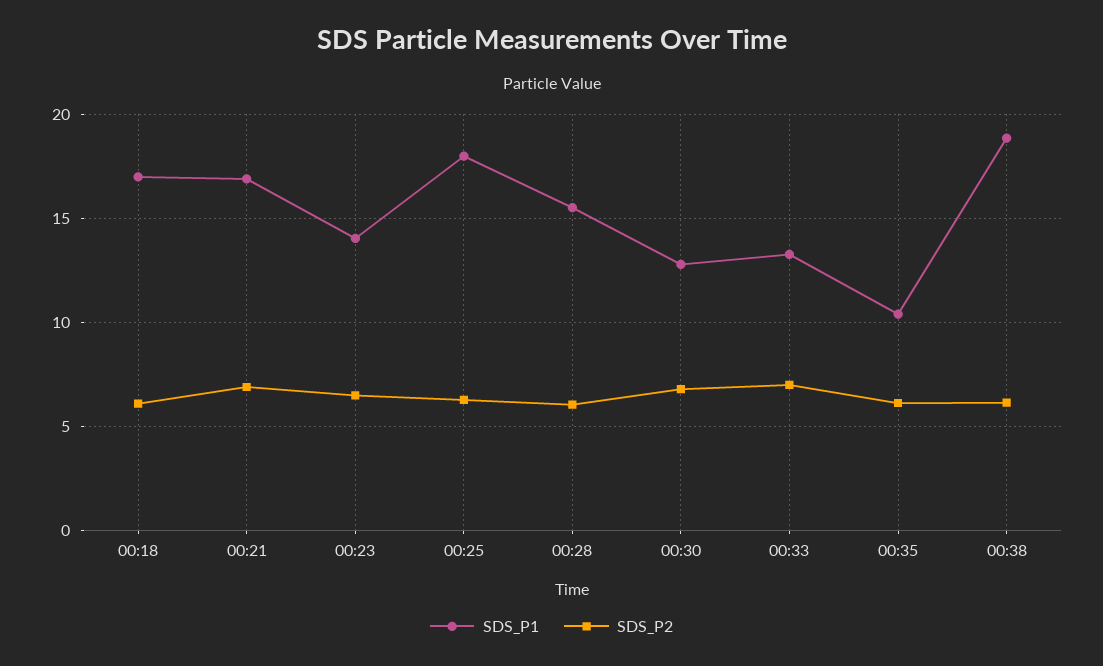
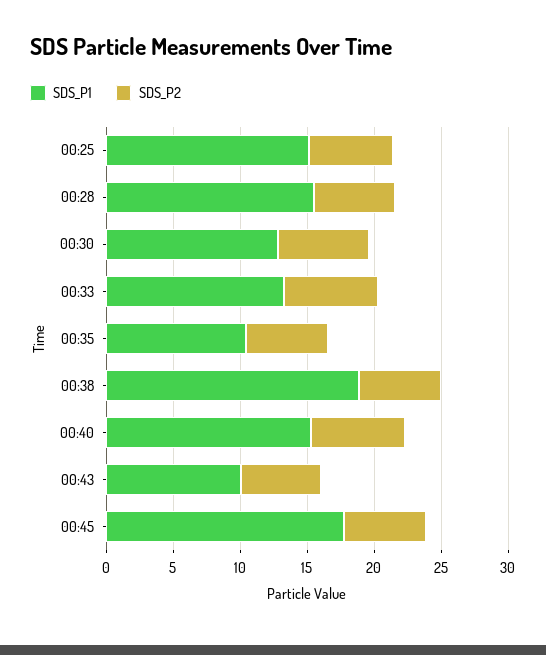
SDS_P1, 00:18: 17 -> none
SDS_P2, 00:18: 6 -> none
SDS_P1, 00:21: 17 -> none
SDS_P2, 00:21: 7 -> none
SDS_P1, 00:23: 14 -> none
SDS_P2, 00:23: 6.5 -> none
SDS_P1, 00:25: 18 -> 15
SDS_P1, 00:40: none -> 15
SDS_P2, 00:40: none -> 7
SDS_P1, 00:43: none -> 10
SDS_P2, 00:43: none -> 6
SDS_P1, 00:45: none -> 18
SDS_P2, 00:45: none -> 6

